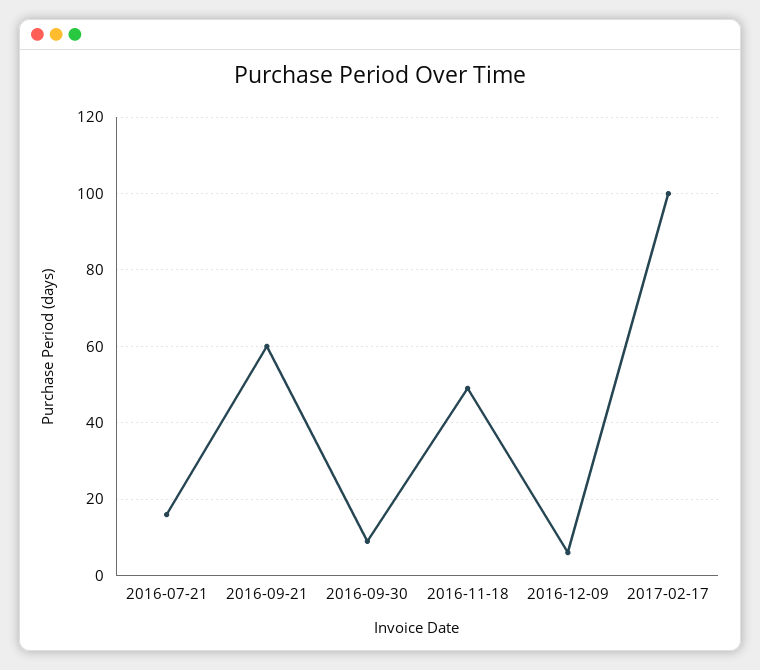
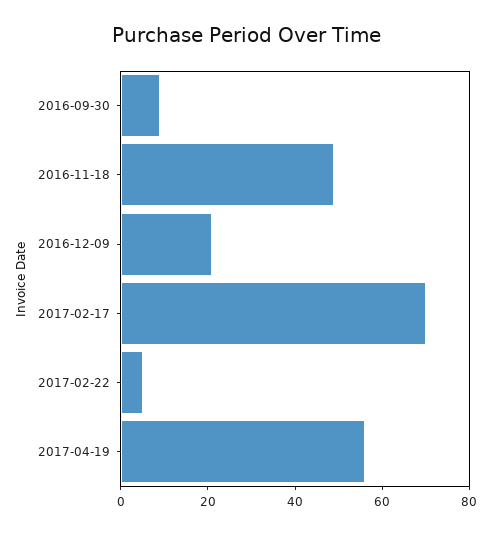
2016-07-21: 15 -> none
2016-09-21: 60 -> none
2016-12-09: 5 -> 20
2017-02-17: 100 -> 70
2017-02-22: none -> 5
2017-04-19: none -> 55

